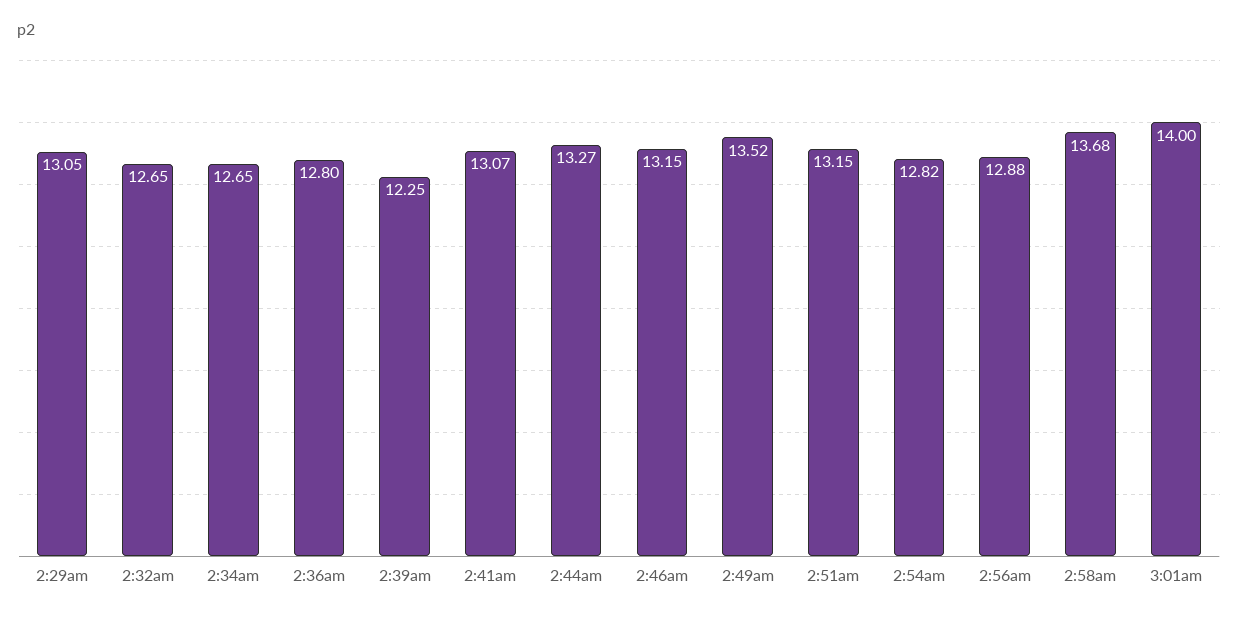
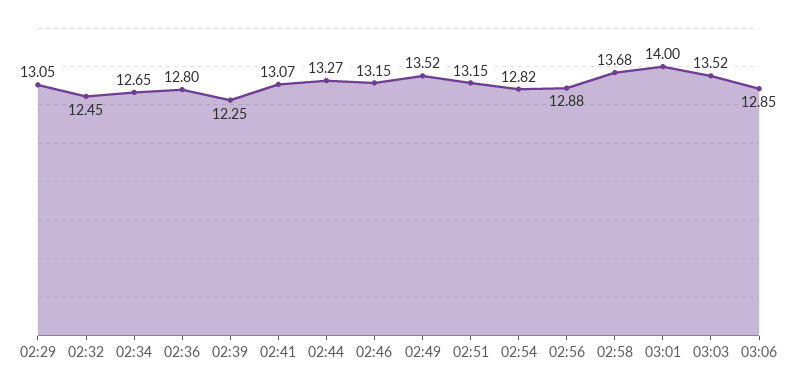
2:32am: 12.65 -> 12.45
03:03: none -> 13.52
03:06: none -> 12.85

